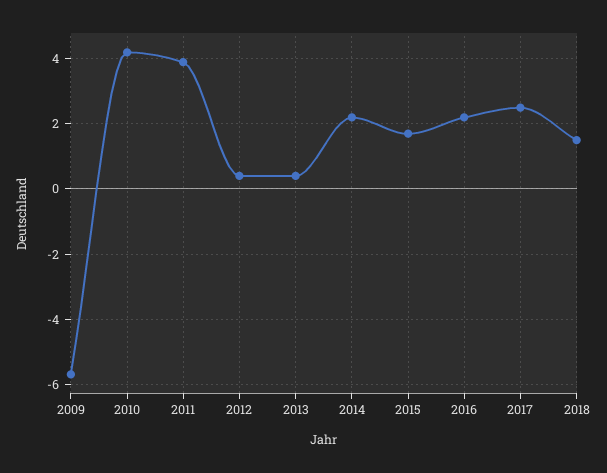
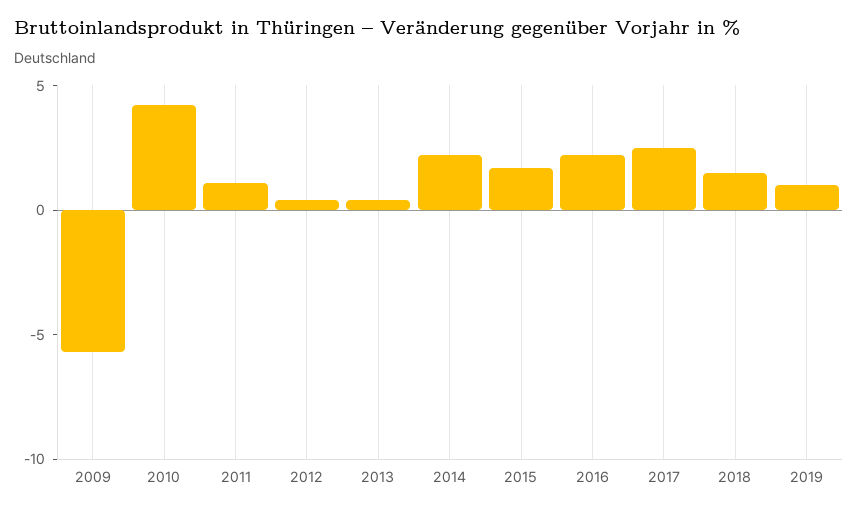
2011: 4 -> 1
2019: none -> 1

